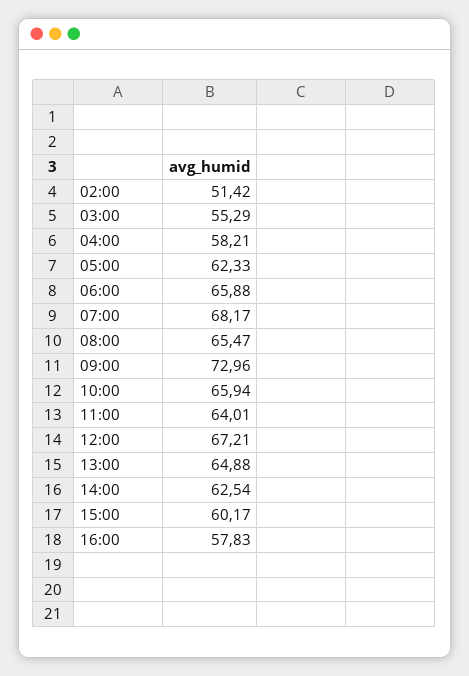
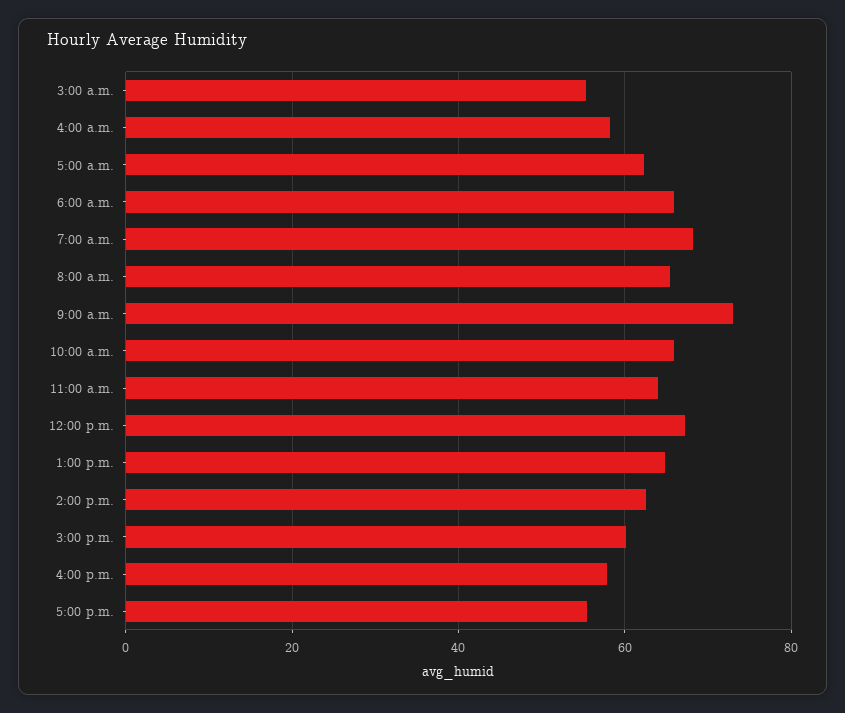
02:00: 51.42 -> none
5:00 p.m.: none -> 56

